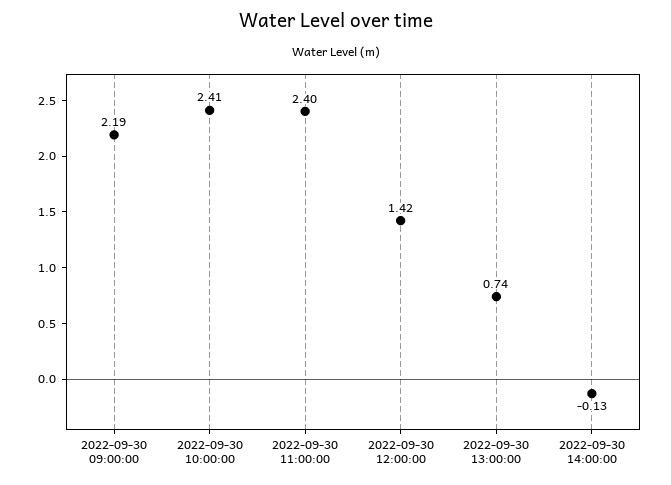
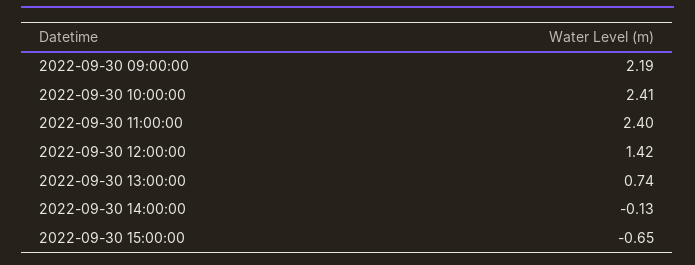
2022-09-30 15:00:00: none -> -0.65

